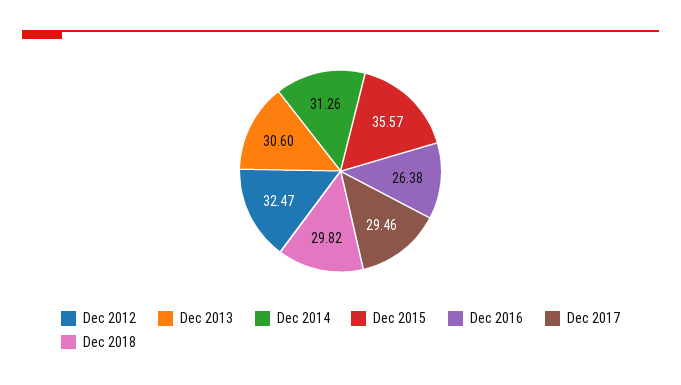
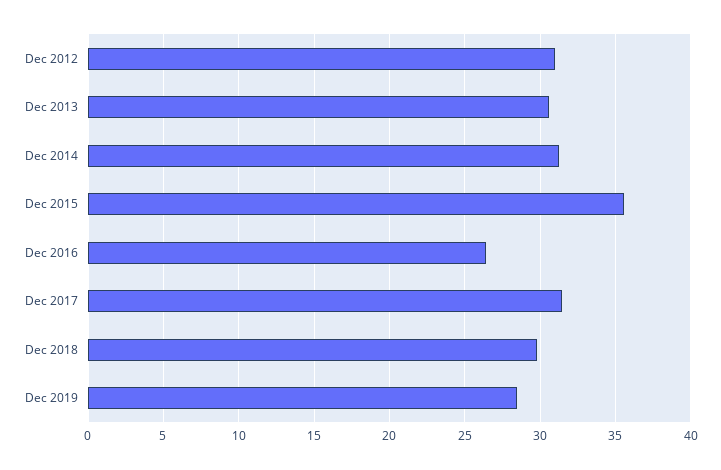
Dec 2012: 32.47 -> 31
Dec 2017: 29.46 -> 31.5
Dec 2019: none -> 28.5

